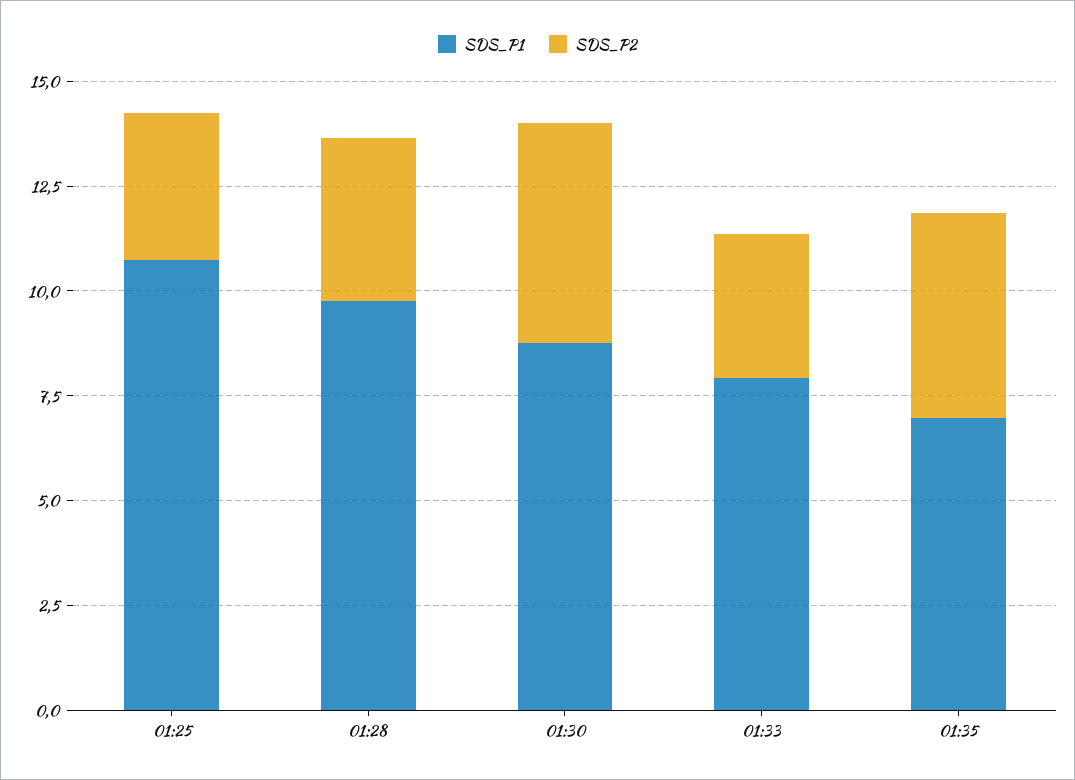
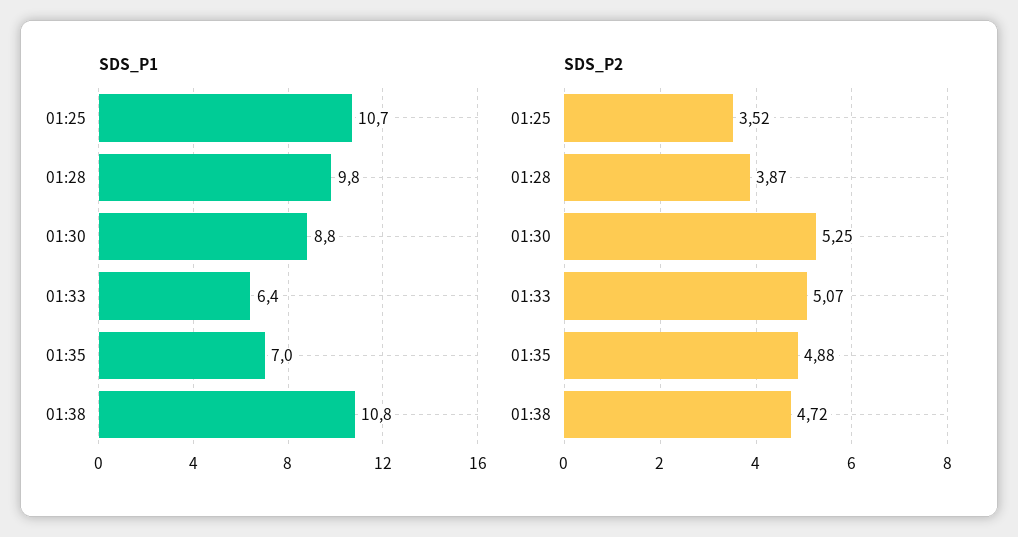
SDS_P1, 01:33: 8 -> 6.4
SDS_P2, 01:33: 3.5 -> 5.07
SDS_P1, 01:38: none -> 10.8
SDS_P2, 01:38: none -> 4.72

